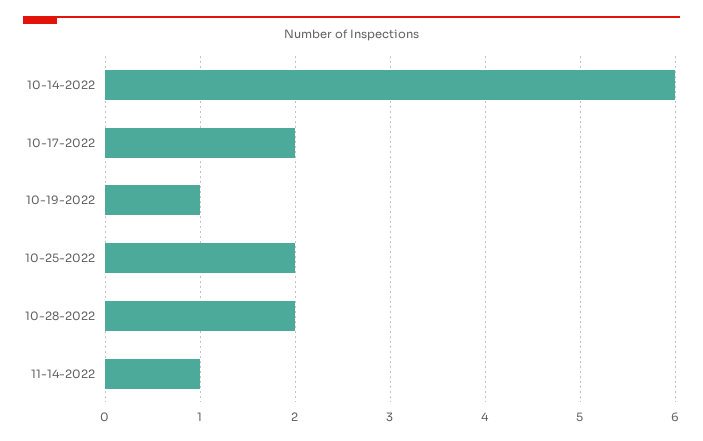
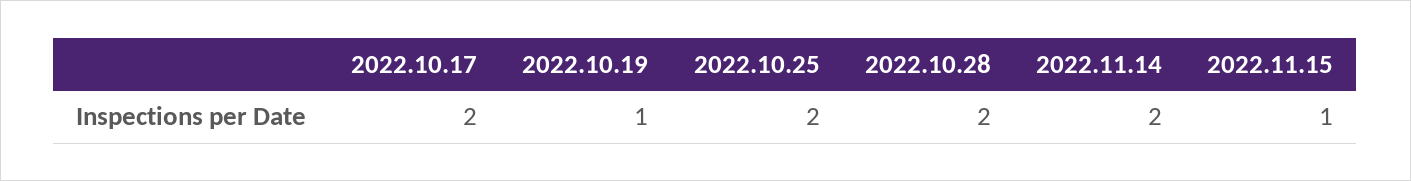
10-14-2022: 6 -> none
11-14-2022: 1 -> 2
2022.11.15: none -> 1

